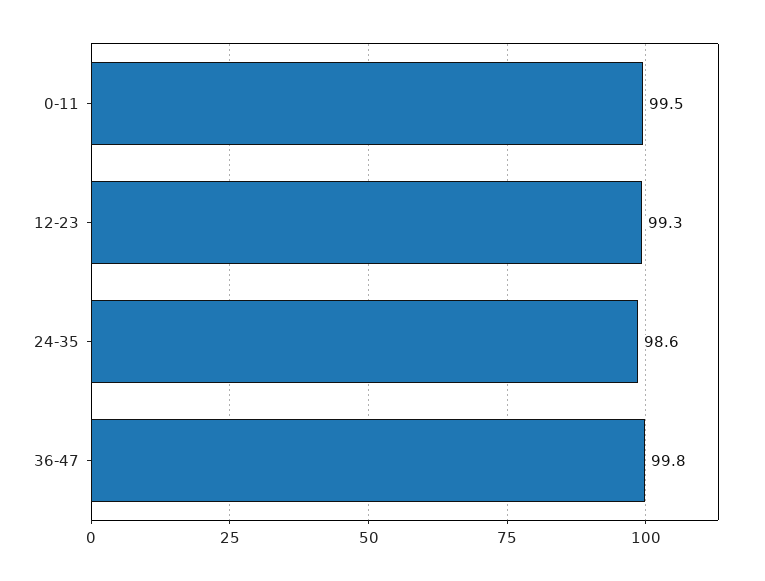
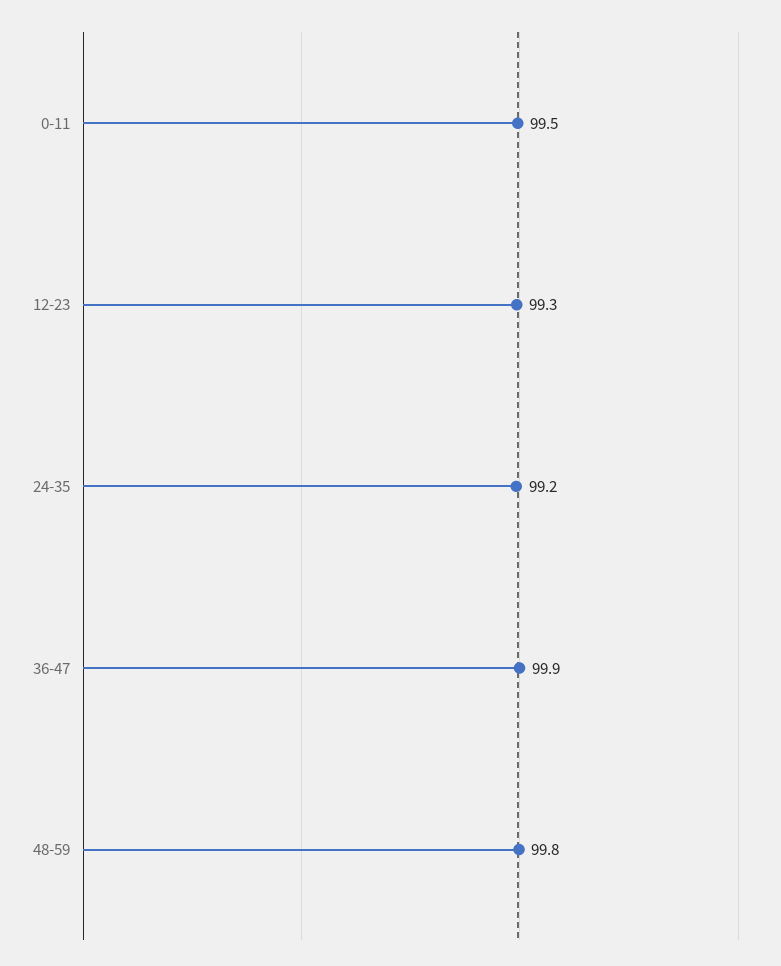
24-35: 98.6 -> 99.2
36-47: 99.8 -> 99.9
48-59: none -> 99.8

